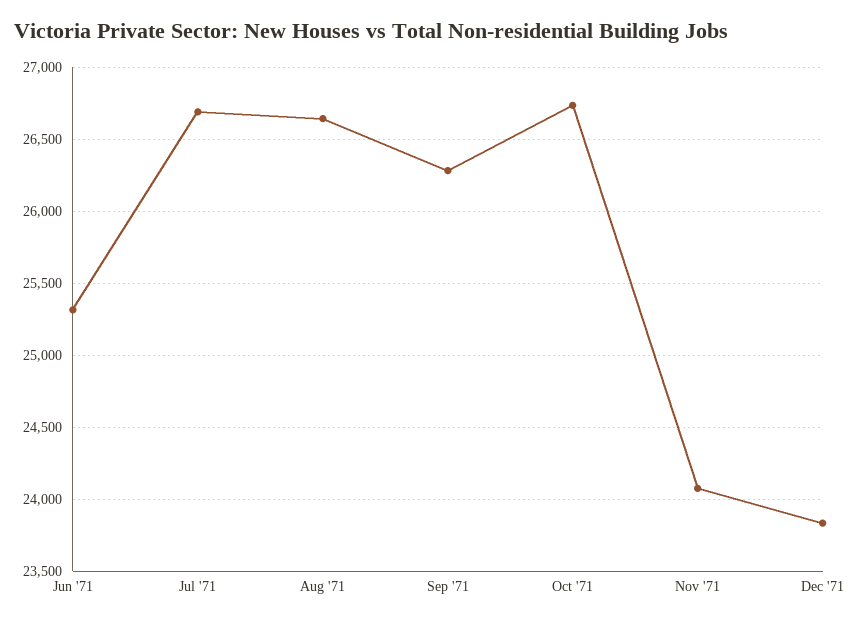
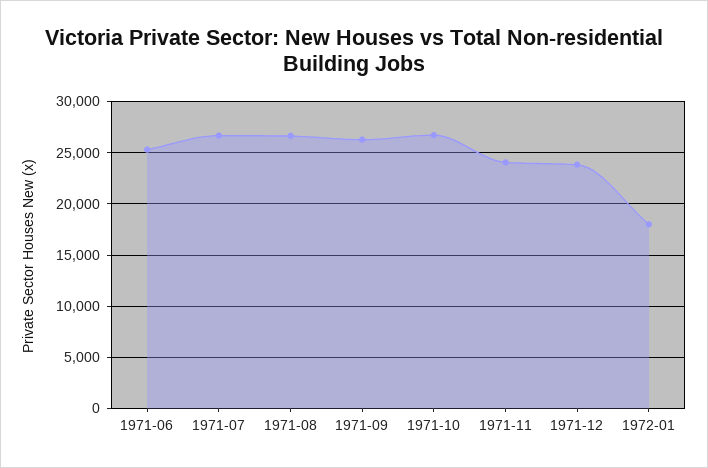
1972-01: none -> 18000

